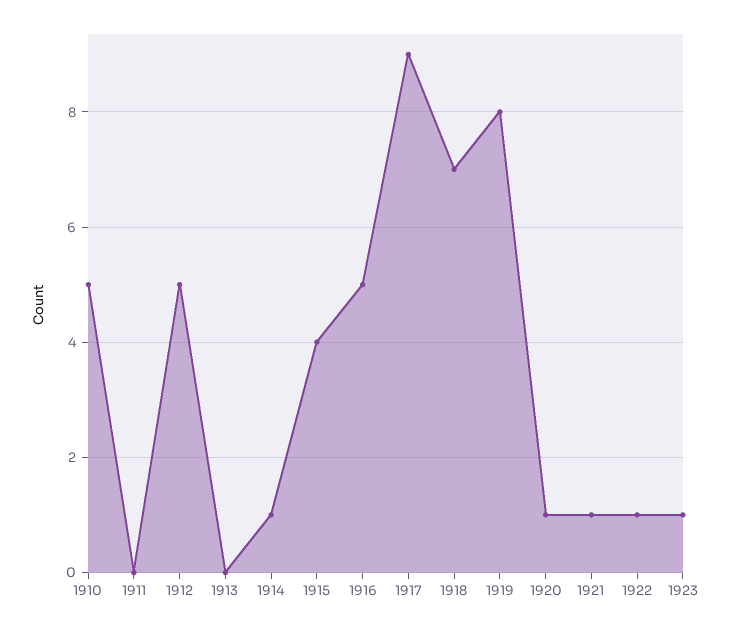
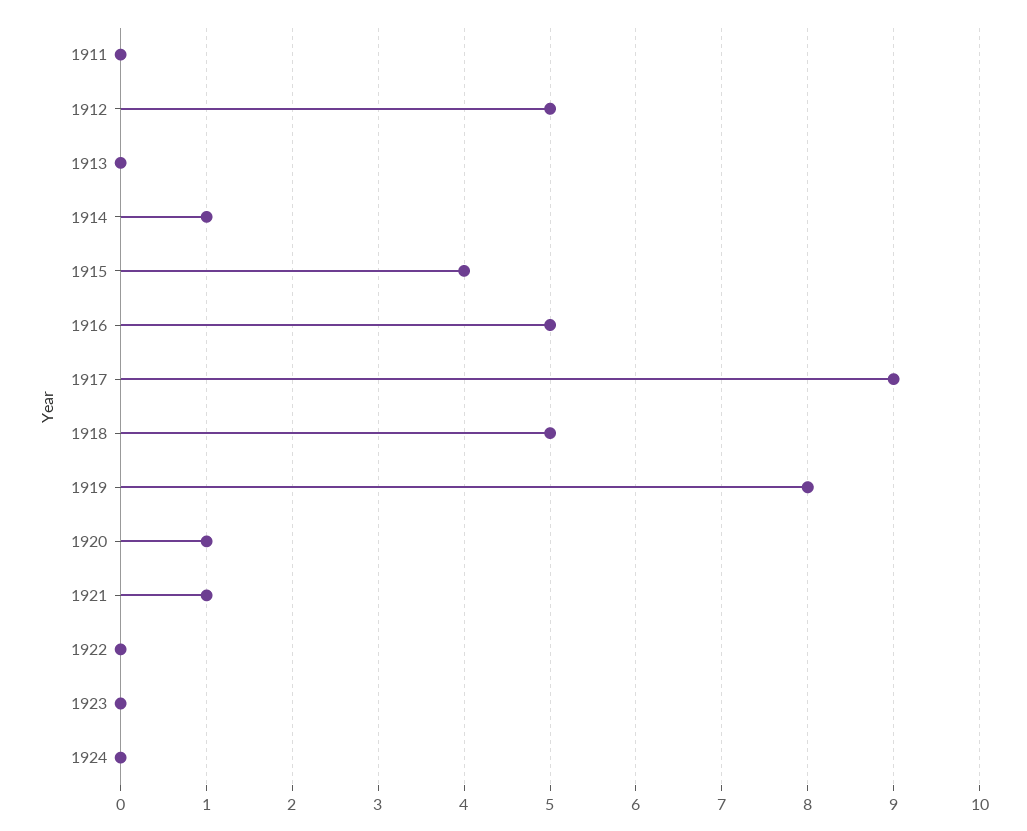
1910: 5 -> none
1918: 7 -> 5
1922: 1 -> 0
1923: 1 -> 0
1924: none -> 0

